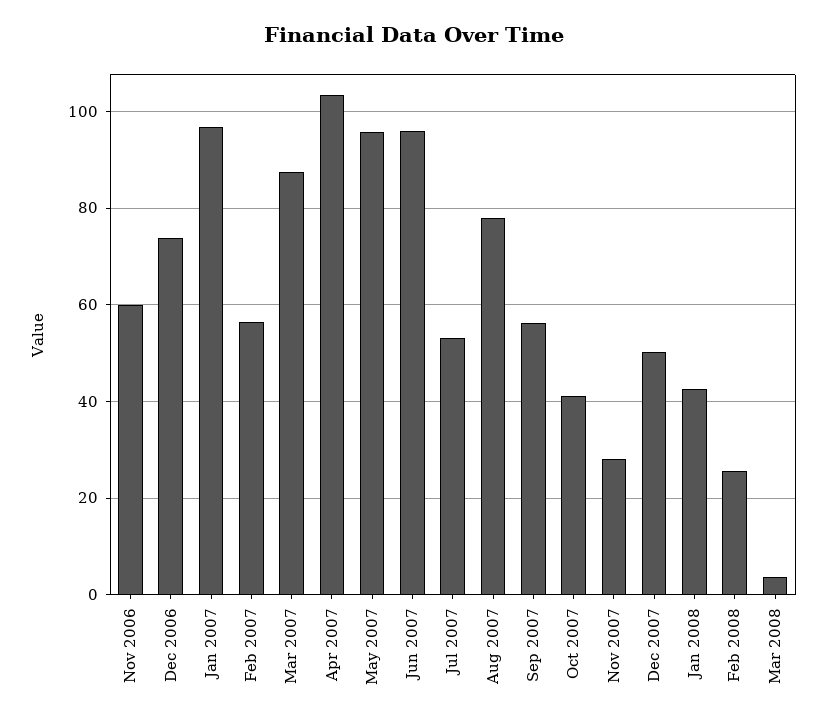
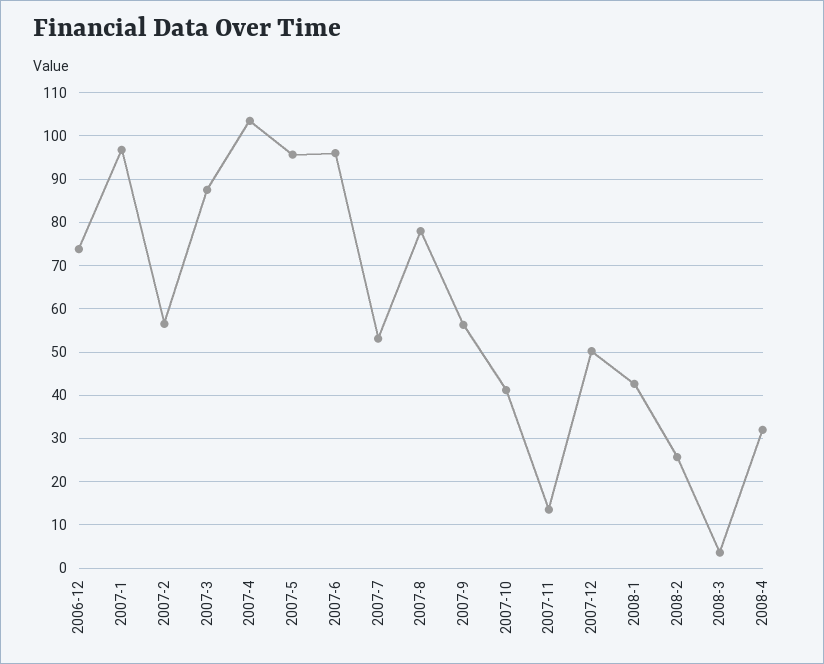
Nov 2006: 60 -> none
Nov 2007: 28 -> 14
2008-4: none -> 32

